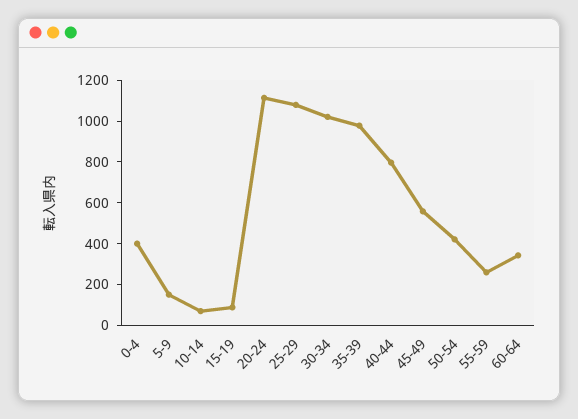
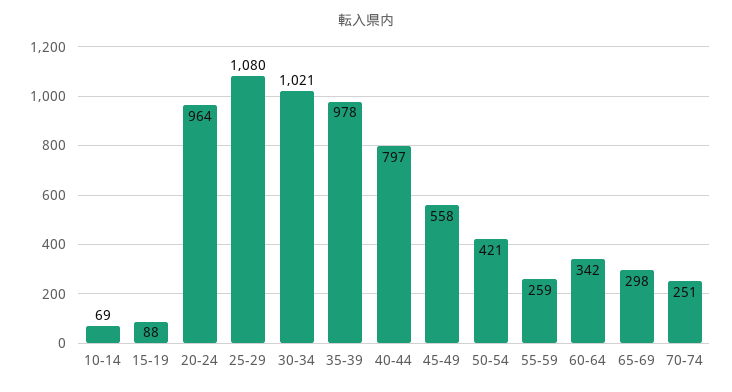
0-4: 400 -> none
5-9: 150 -> none
20-24: 1100 -> 964
65-69: none -> 298
70-74: none -> 251

